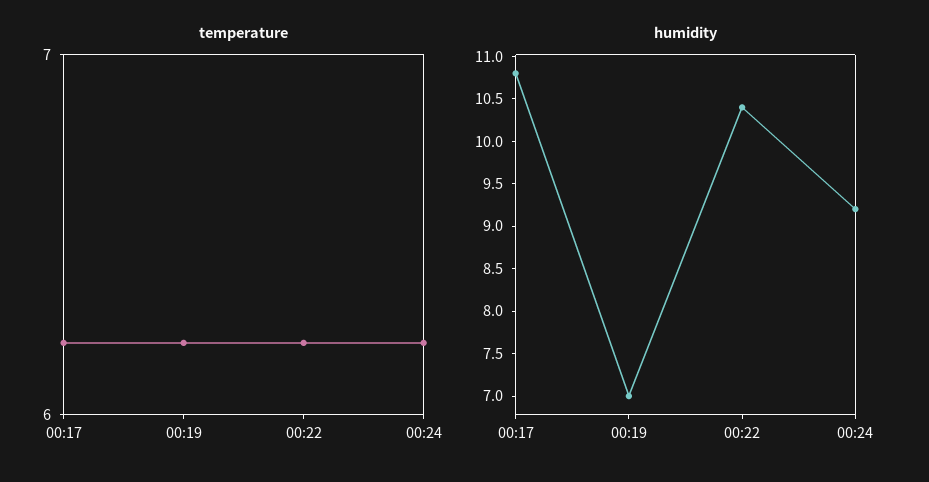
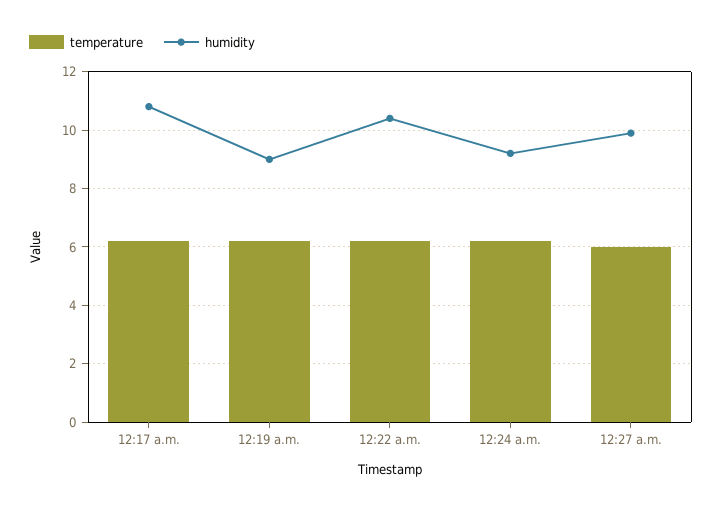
humidity, 00:19: 7 -> 9
temperature, 12:27 a.m.: none -> 6
humidity, 12:27 a.m.: none -> 10

